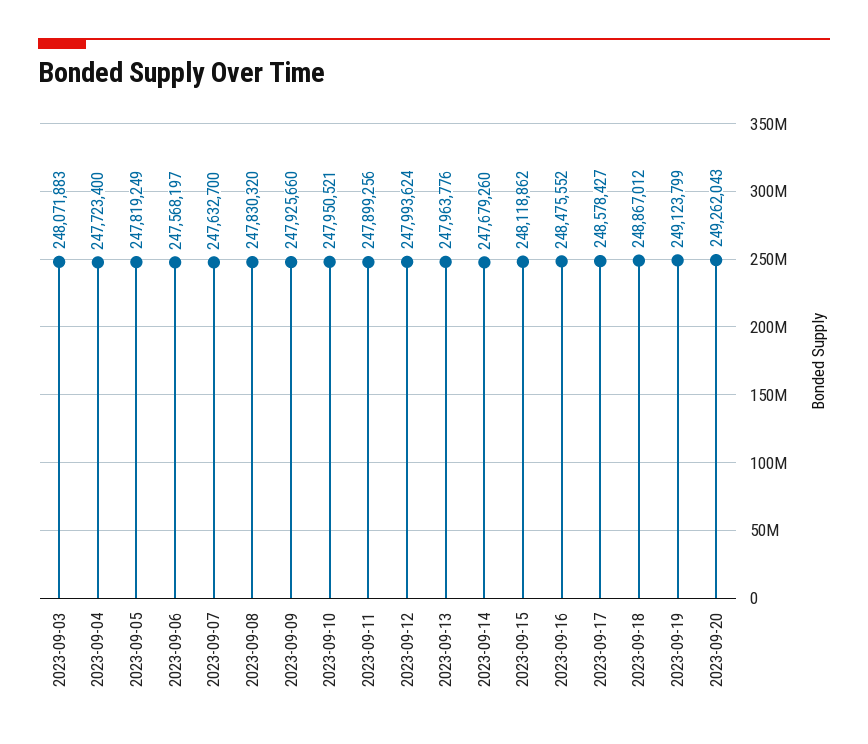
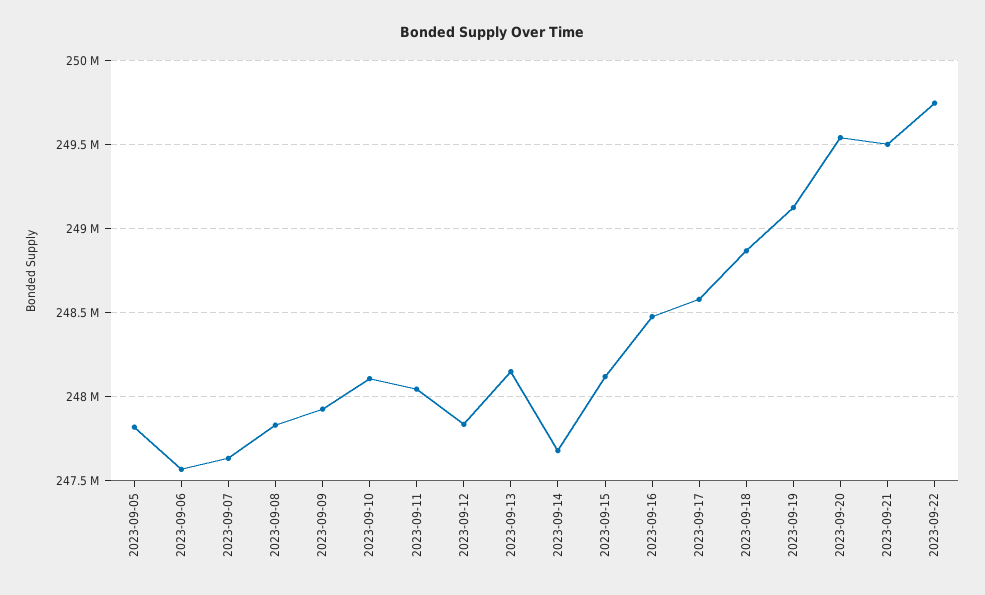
2023-09-03: 248071883 -> none
2023-09-04: 247723400 -> none
2023-09-10: 247950521 -> 248100000
2023-09-11: 247899256 -> 248050000
2023-09-12: 247993624 -> 247850000
2023-09-13: 247963776 -> 248150000
2023-09-20: 249262043 -> 249550000
2023-09-21: none -> 249500000
2023-09-22: none -> 249750000

